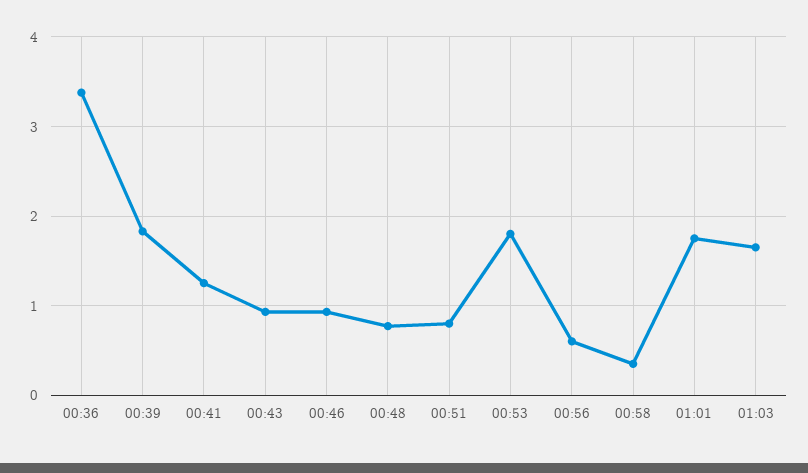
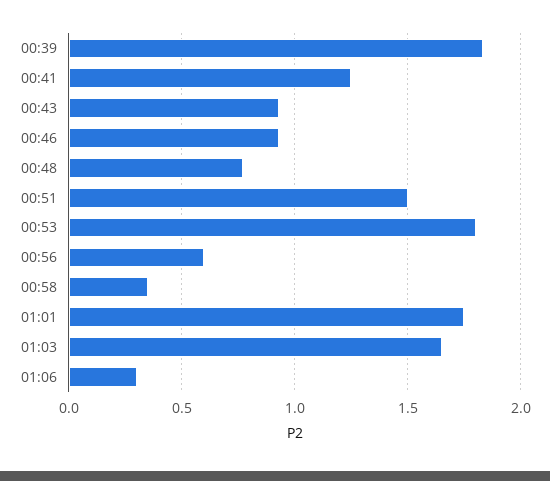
00:36: 3.4 -> none
00:51: 0.8 -> 1.5
01:06: none -> 0.3

